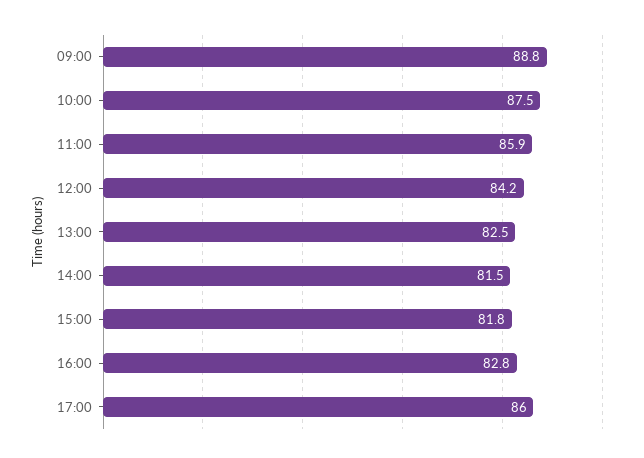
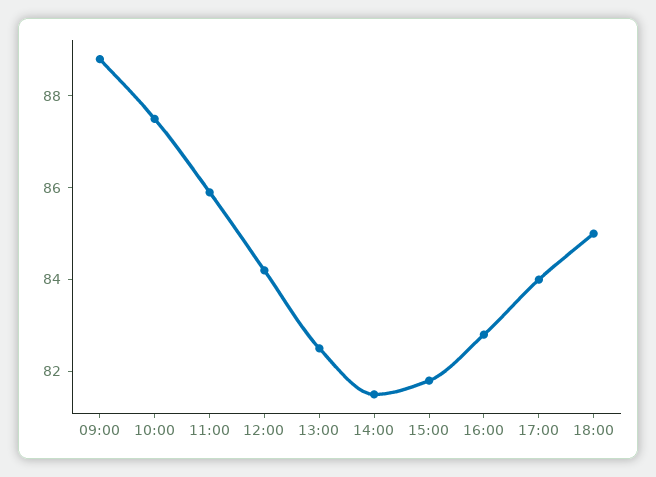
17:00: 86 -> 84
18:00: none -> 85

